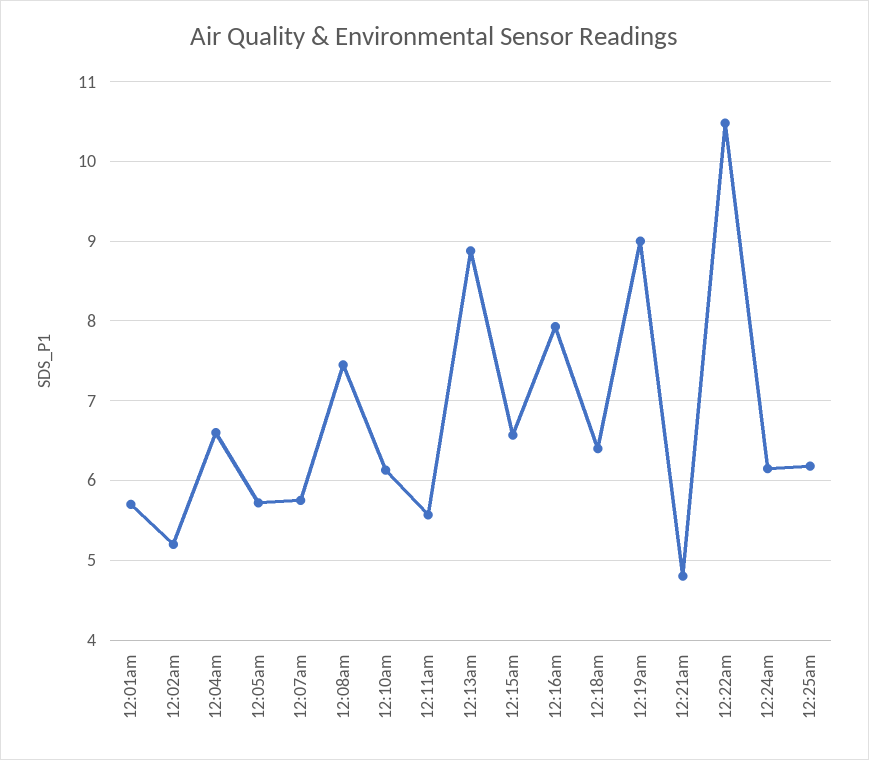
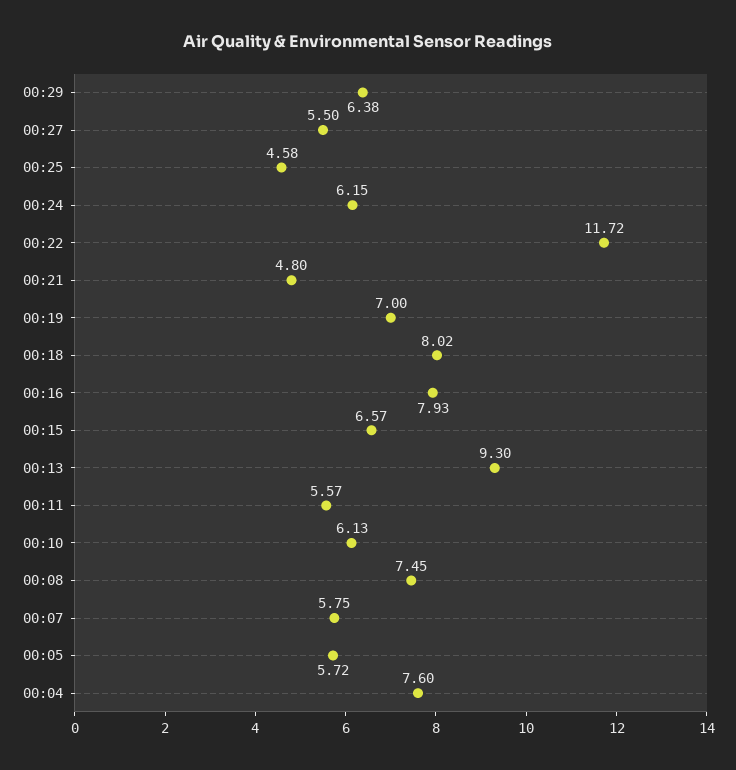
12:01am: 5.7 -> none
12:02am: 5.2 -> none
12:04am: 6.6 -> 7.6
12:13am: 8.9 -> 9.3
12:18am: 6.4 -> 8.02
12:19am: 9 -> 7
12:22am: 10.5 -> 11.72
12:25am: 6.2 -> 4.58
00:29: none -> 6.38
00:27: none -> 5.5

